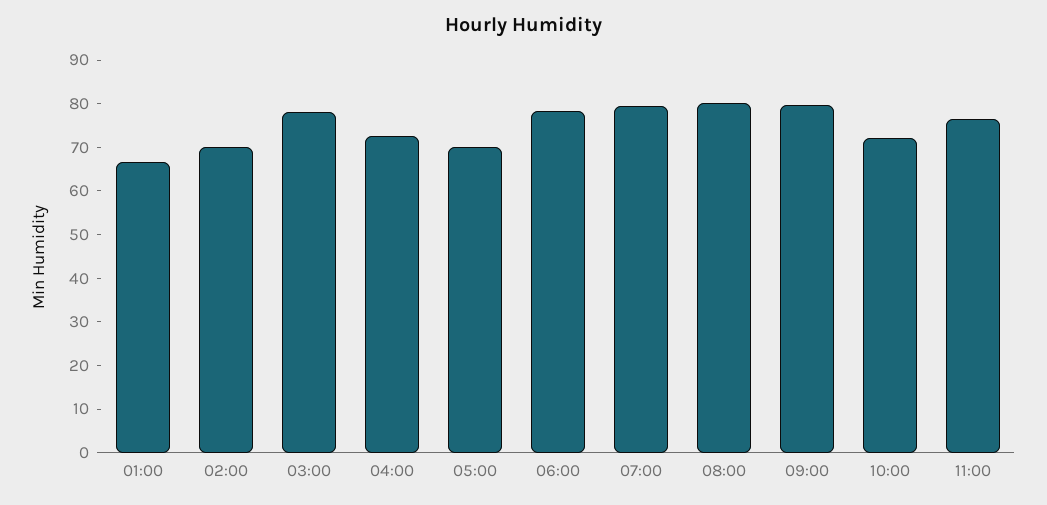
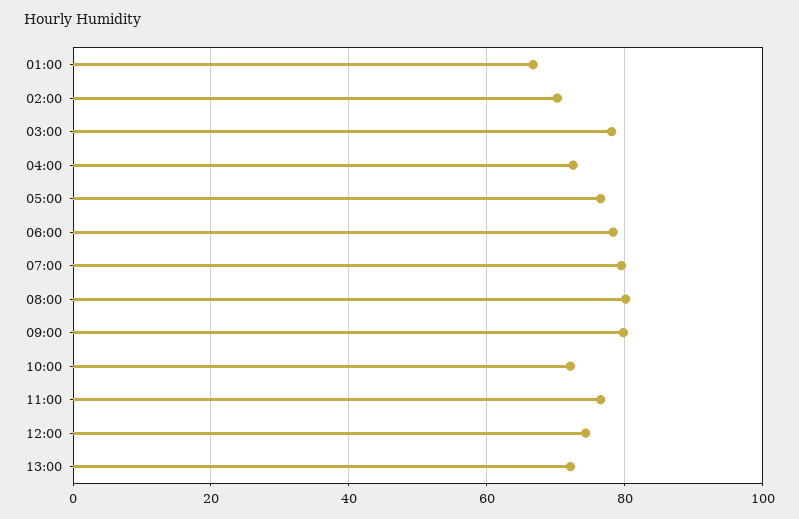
05:00: 70 -> 76
12:00: none -> 74
13:00: none -> 72

